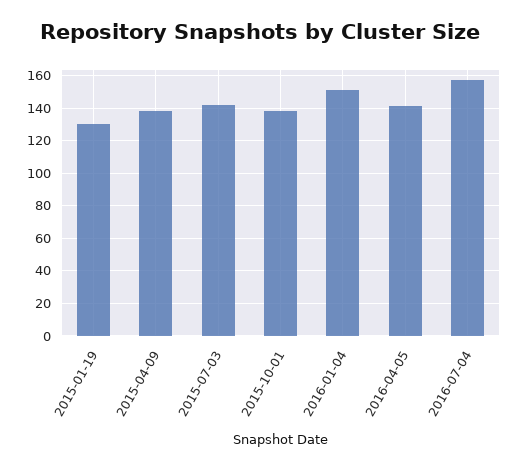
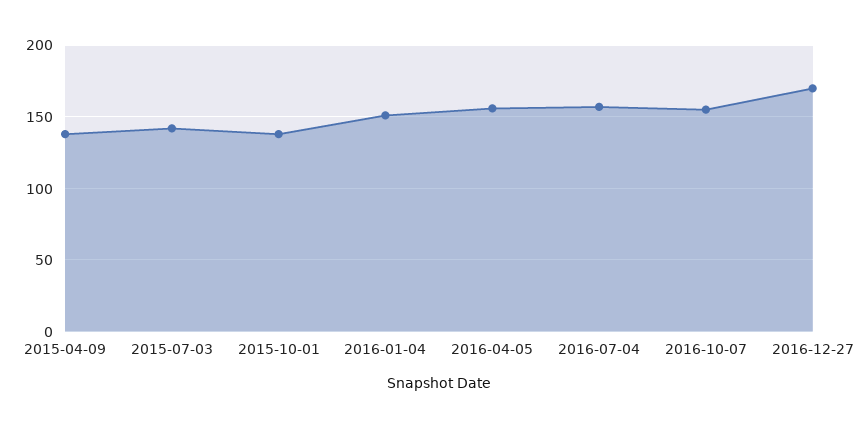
2015-01-19: 130 -> none
2016-04-05: 140 -> 155
2016-10-07: none -> 155
2016-12-27: none -> 170

